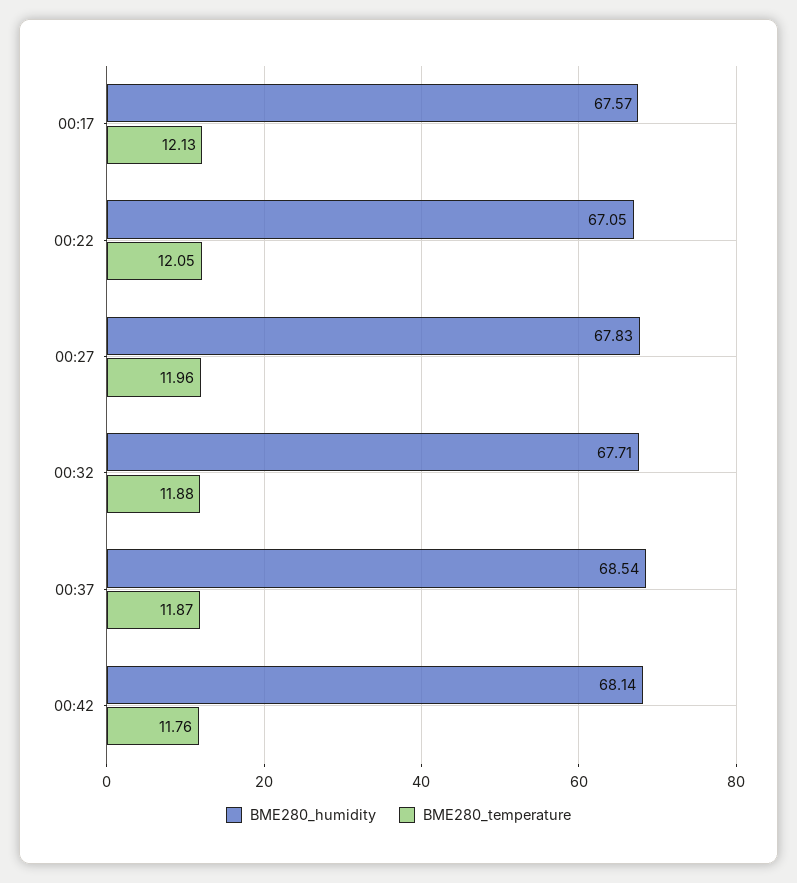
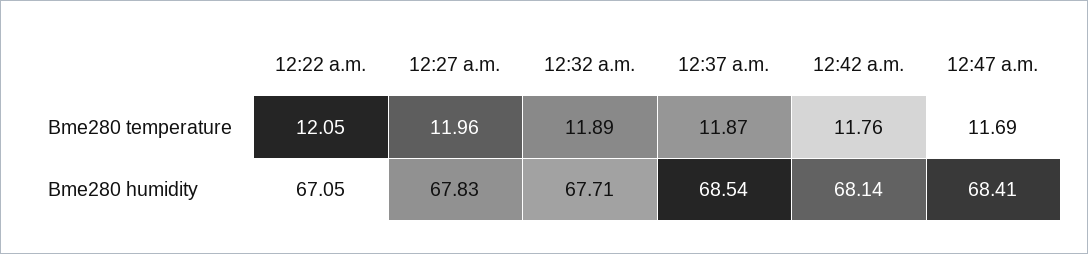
BME280_humidity, 00:17: 67.57 -> none
BME280_temperature, 00:17: 12.13 -> none
BME280_temperature, 00:32: 11.88 -> 11.89
BME280_temperature, 12:47 a.m.: none -> 11.69
BME280_humidity, 12:47 a.m.: none -> 68.41

